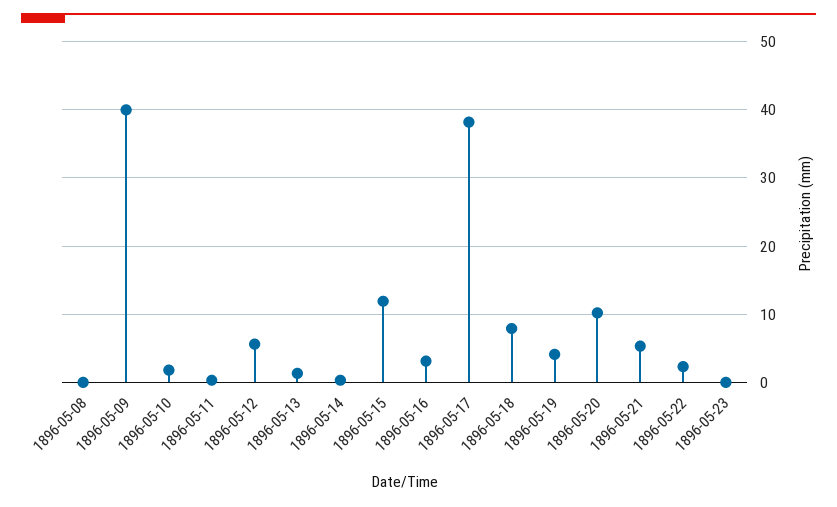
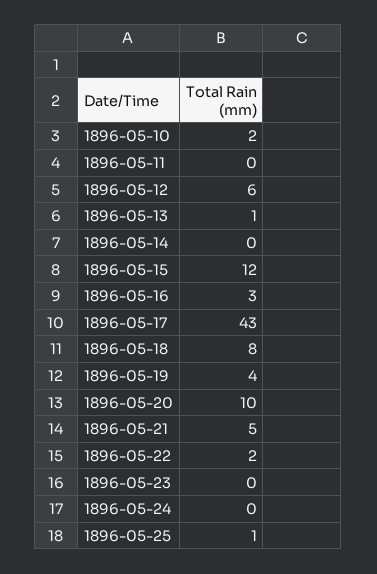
1896-05-08: 0 -> none
1896-05-09: 40 -> none
1896-05-17: 38 -> 43
1896-05-24: none -> 0
1896-05-25: none -> 1

